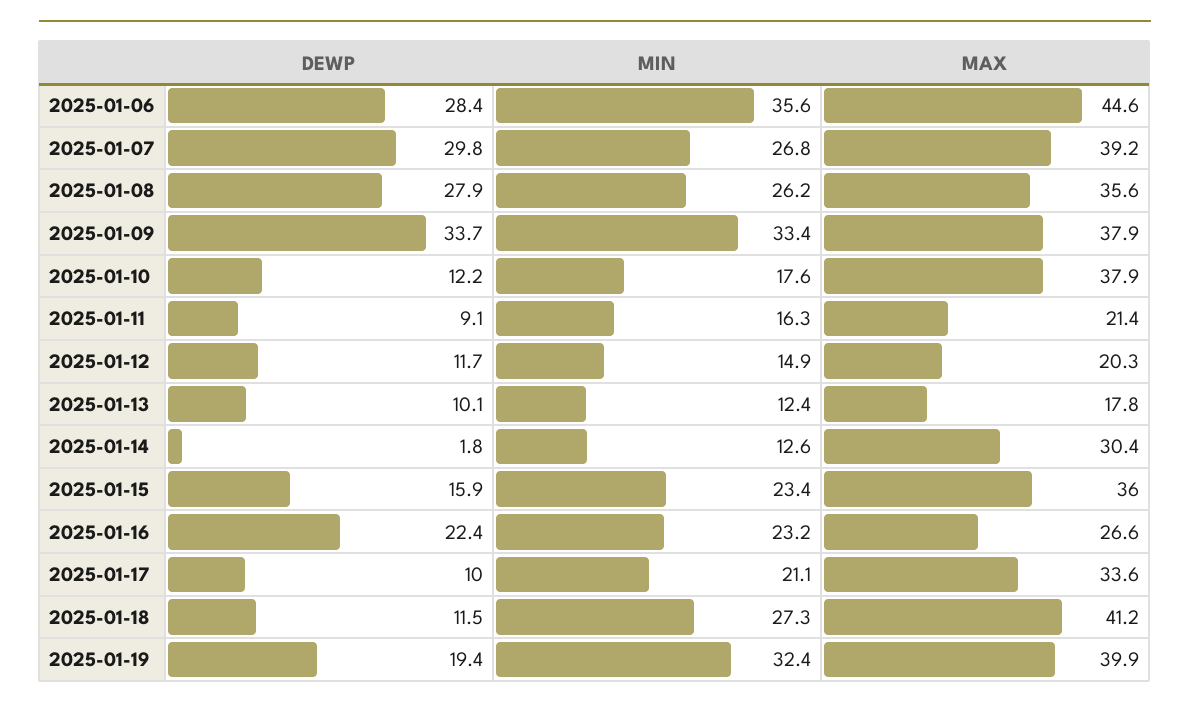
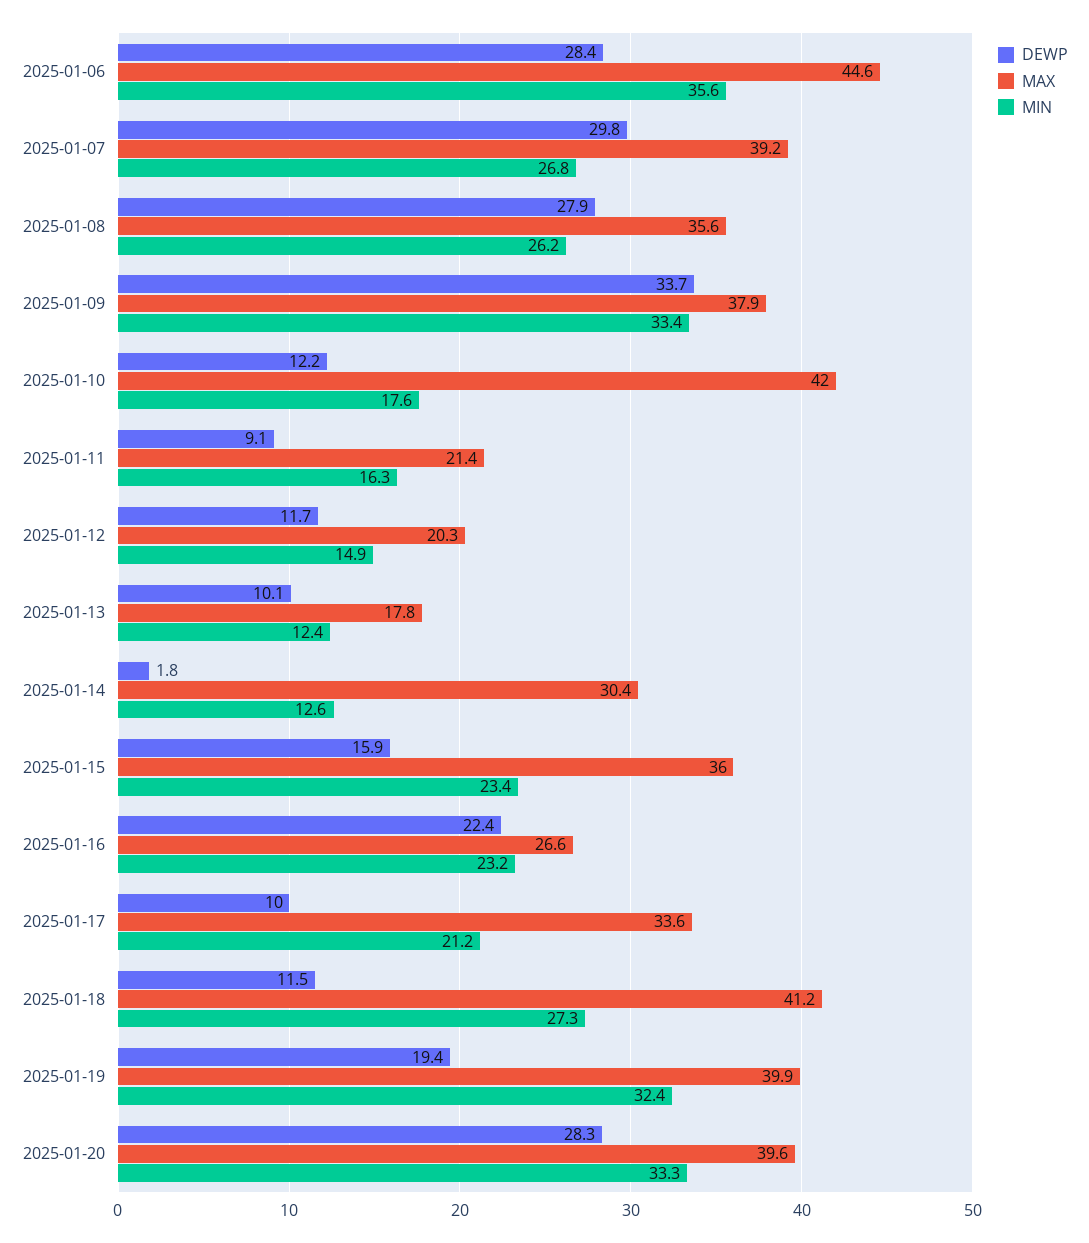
MAX, 2025-01-10: 37.9 -> 42
MIN, 2025-01-17: 21.1 -> 21.2
DEWP, 2025-01-20: none -> 28.3
MAX, 2025-01-20: none -> 39.6
MIN, 2025-01-20: none -> 33.3

